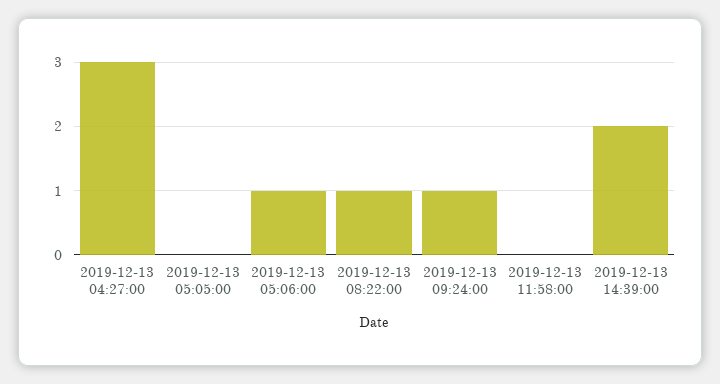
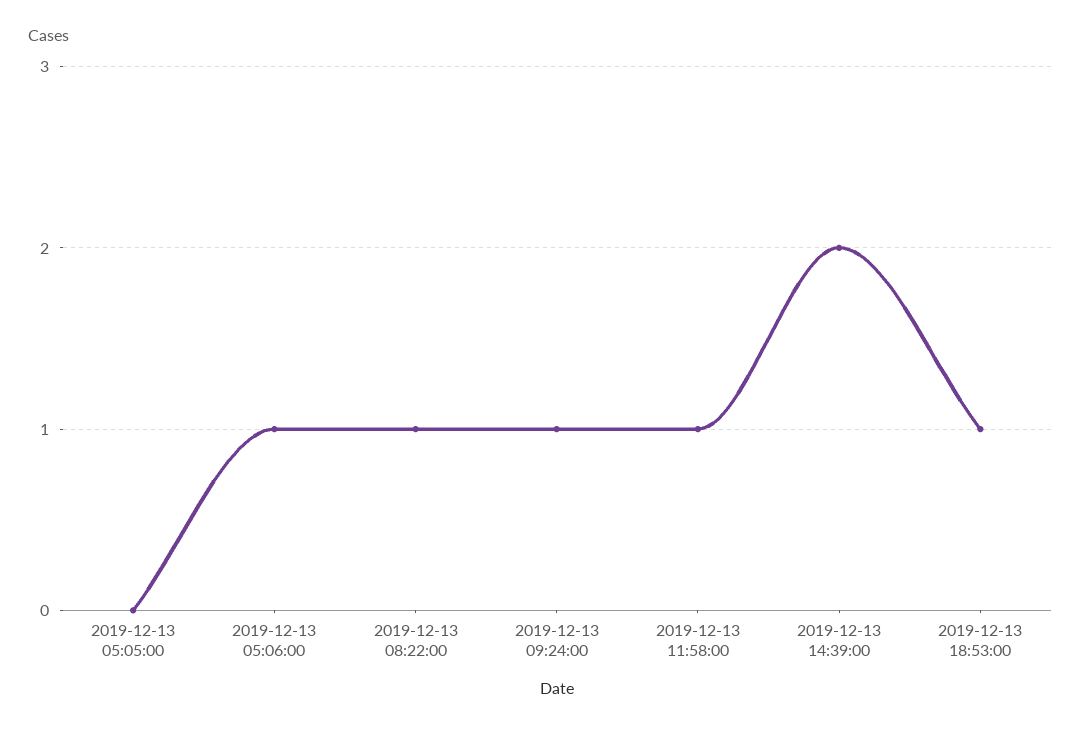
2019-12-13 04:27:00: 3 -> none
2019-12-13 11:58:00: 0 -> 1
2019-12-13 18:53:00: none -> 1

